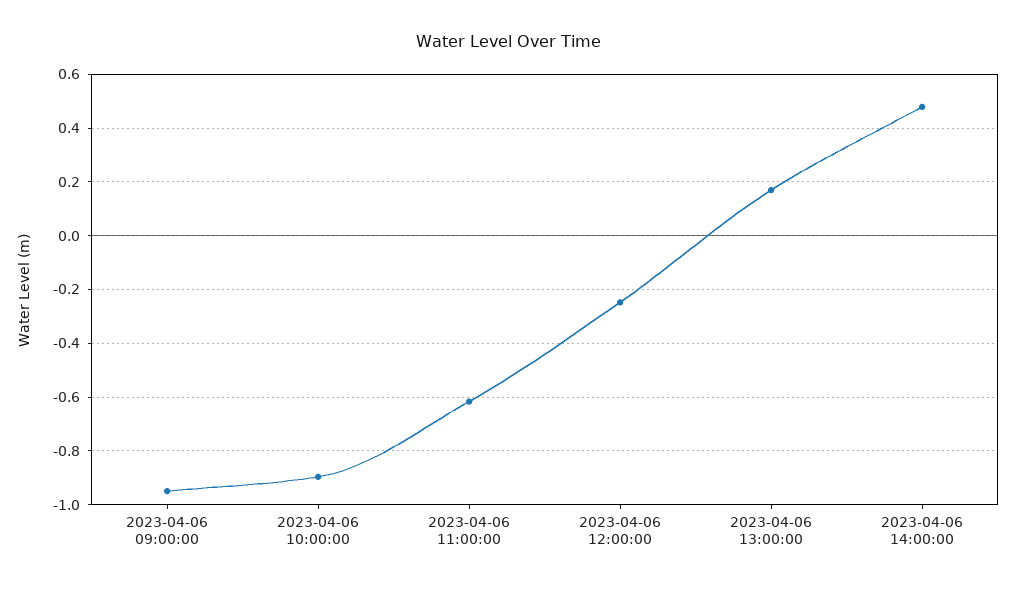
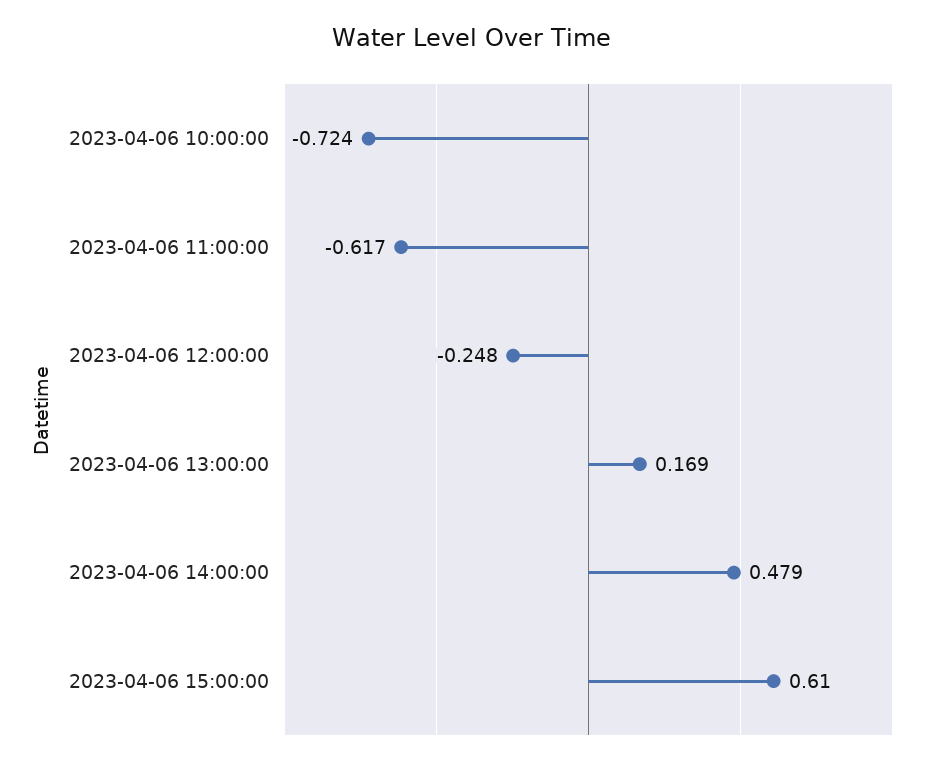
2023-04-06 09:00:00: -0.95 -> none
2023-04-06 10:00:00: -0.9 -> -0.724
2023-04-06 15:00:00: none -> 0.61

